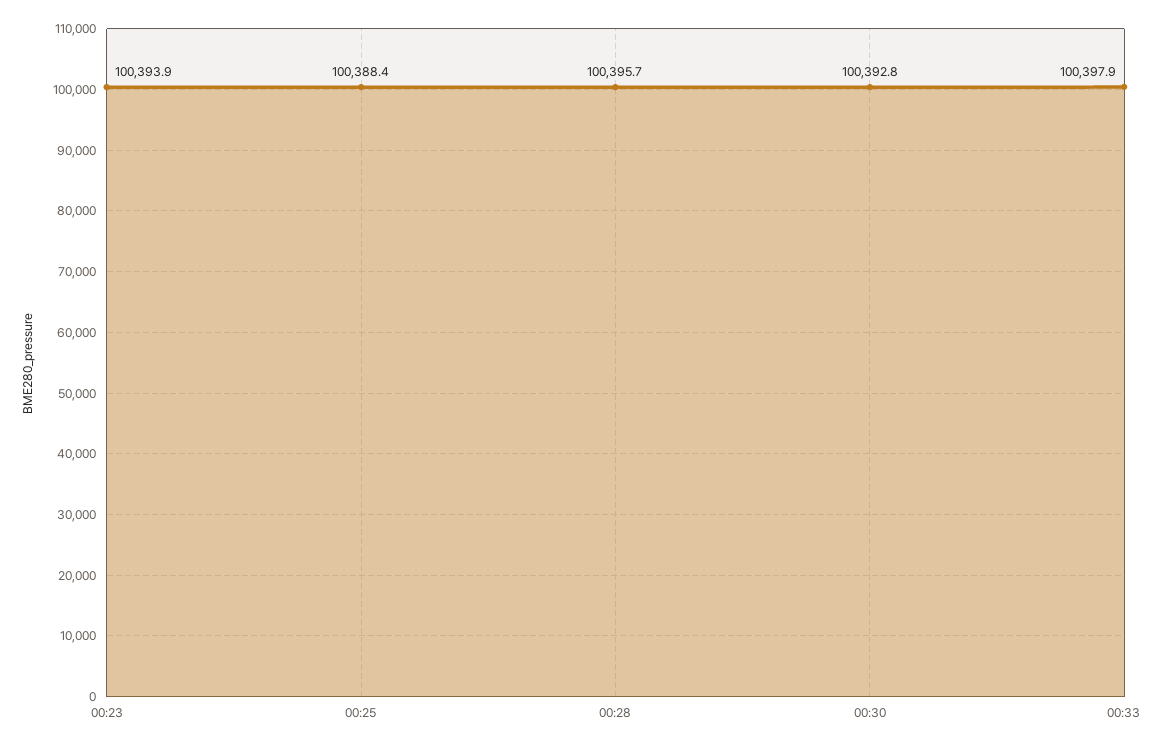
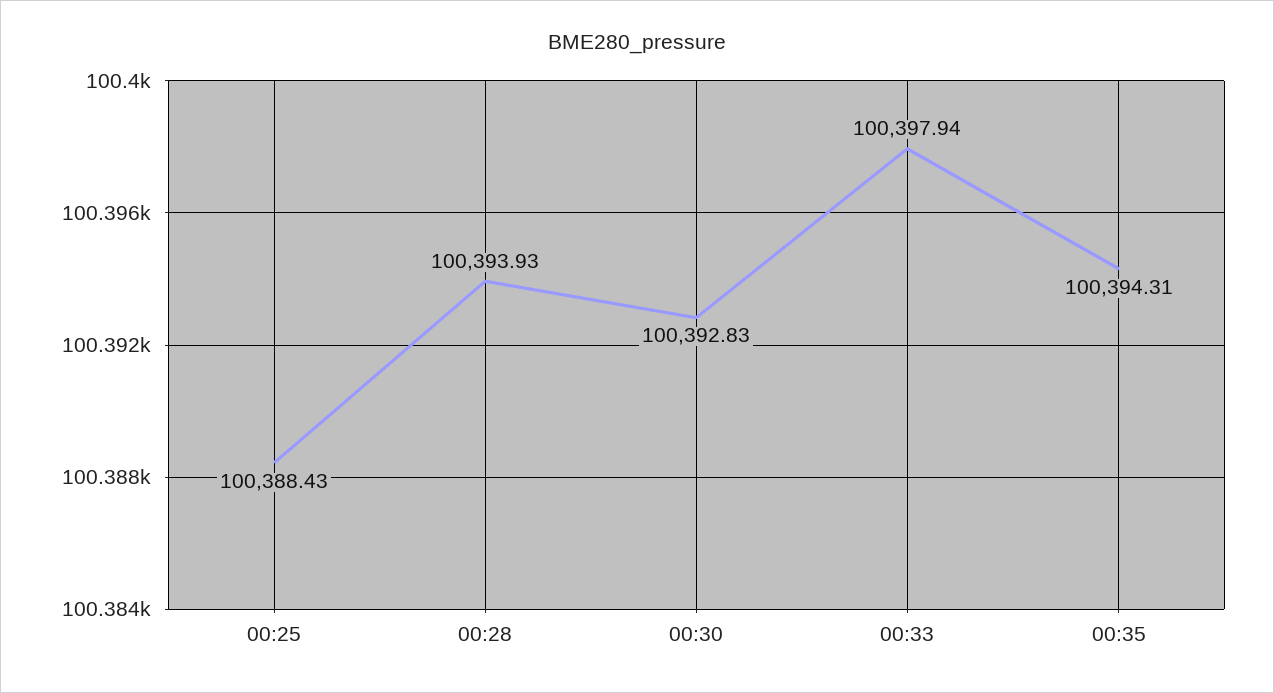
00:23: 100393.9 -> none
00:28: 100395.7 -> 100393.93
00:35: none -> 100394.31

